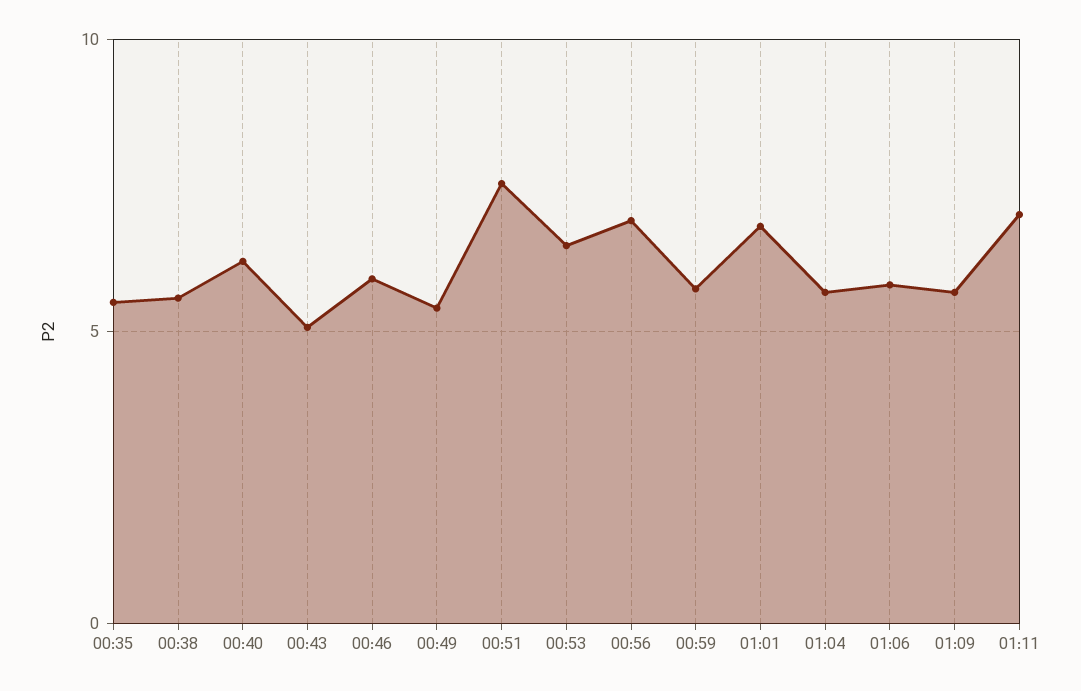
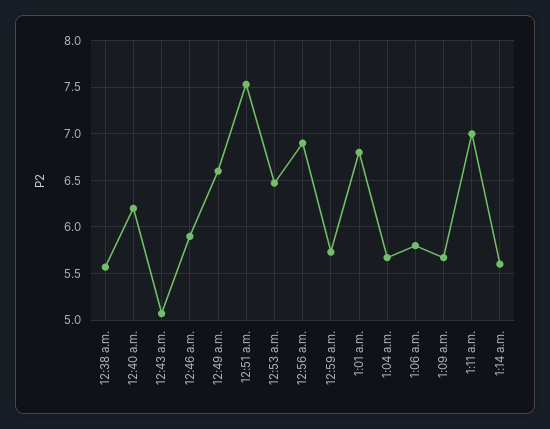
00:35: 5.5 -> none
00:49: 5.5 -> 6.6
1:14 a.m.: none -> 5.6

